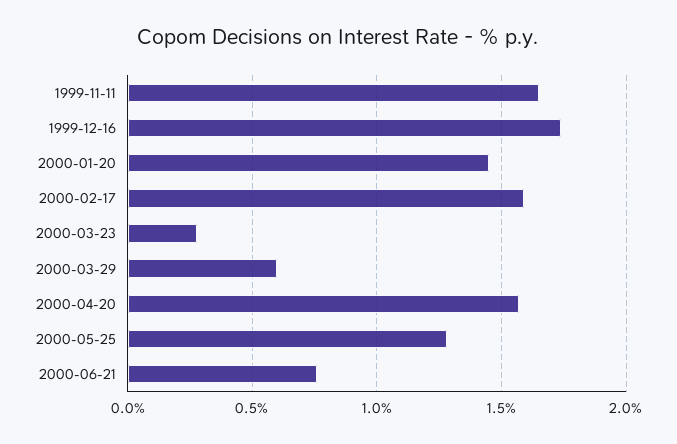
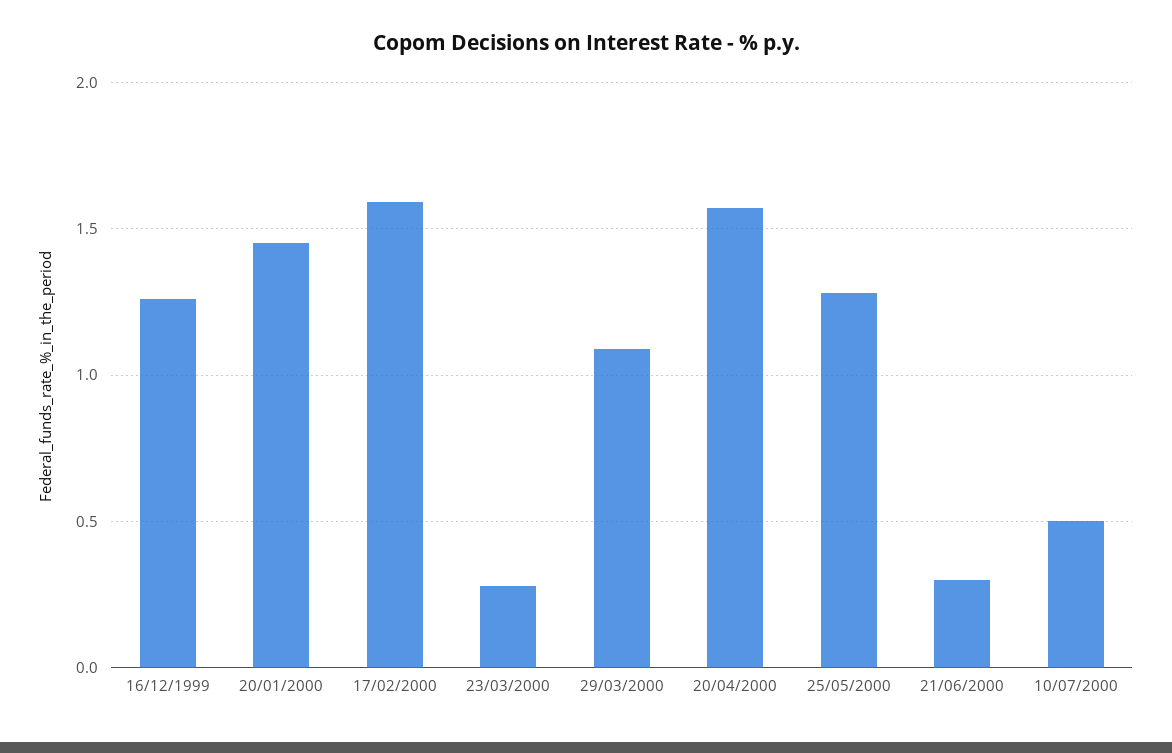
1999-11-11: 1.65 -> none
1999-12-16: 1.75 -> 1.25
2000-03-29: 0.6 -> 1.1
2000-06-21: 0.75 -> 0.3
10/07/2000: none -> 0.5

